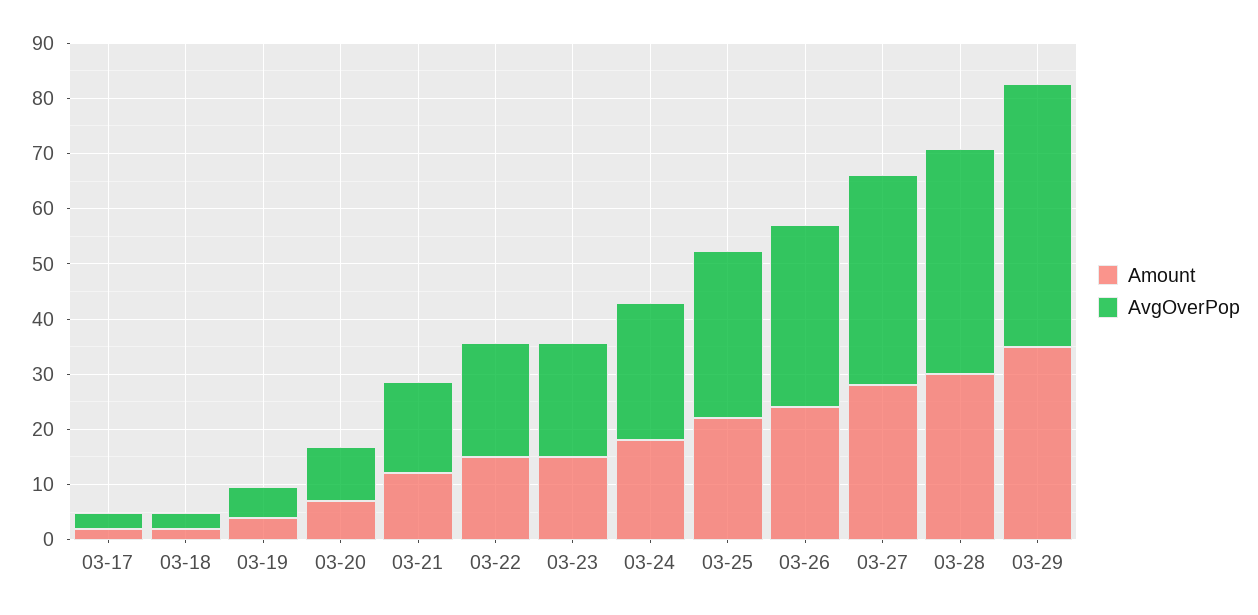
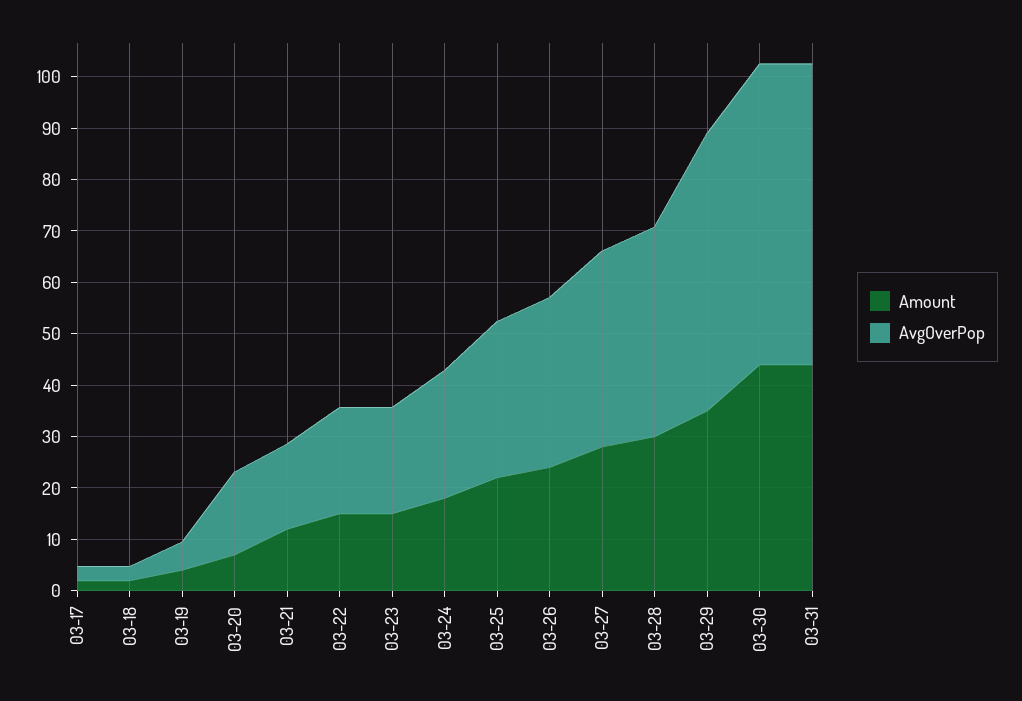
AvgOverPop, 03-20: 10 -> 16
AvgOverPop, 03-29: 48 -> 54
Amount, 03-30: none -> 44
AvgOverPop, 03-30: none -> 58
Amount, 03-31: none -> 44
AvgOverPop, 03-31: none -> 58

